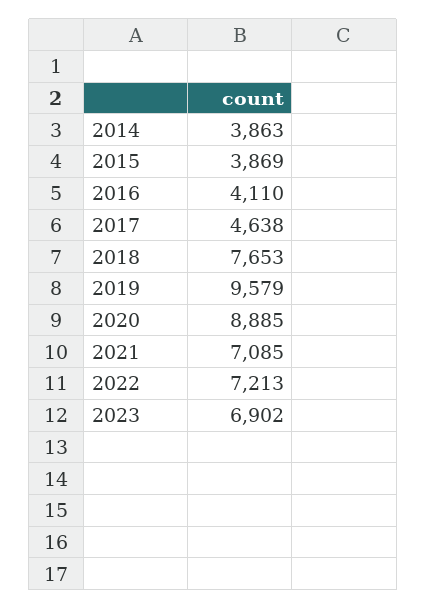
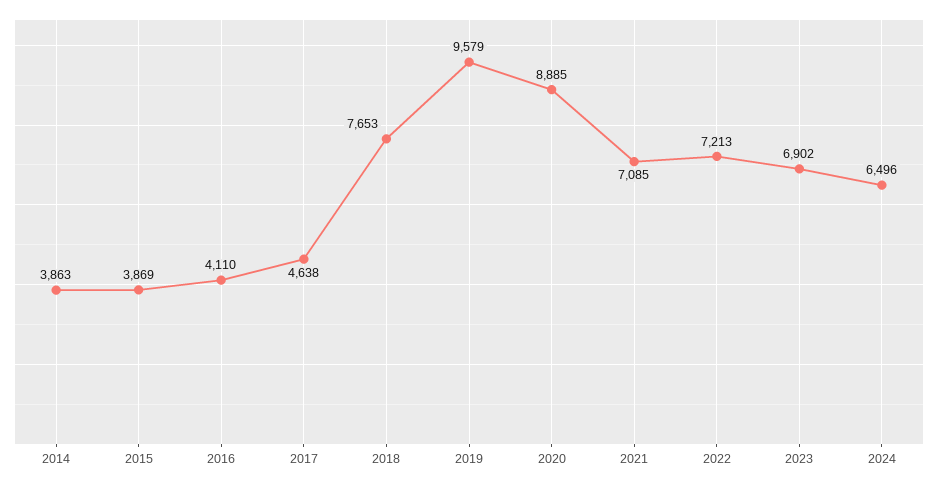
2024: none -> 6496

